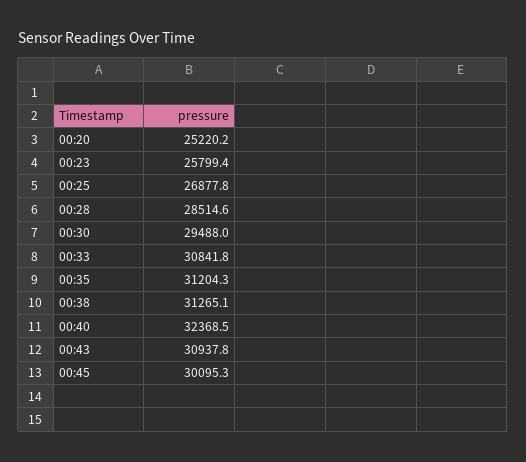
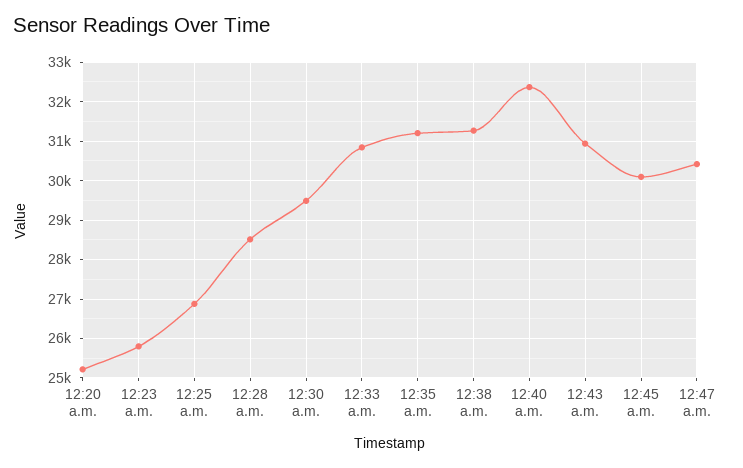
12:47 a.m.: none -> 30400

